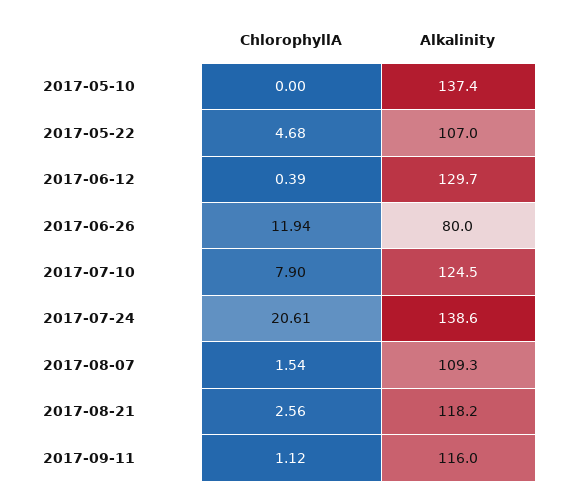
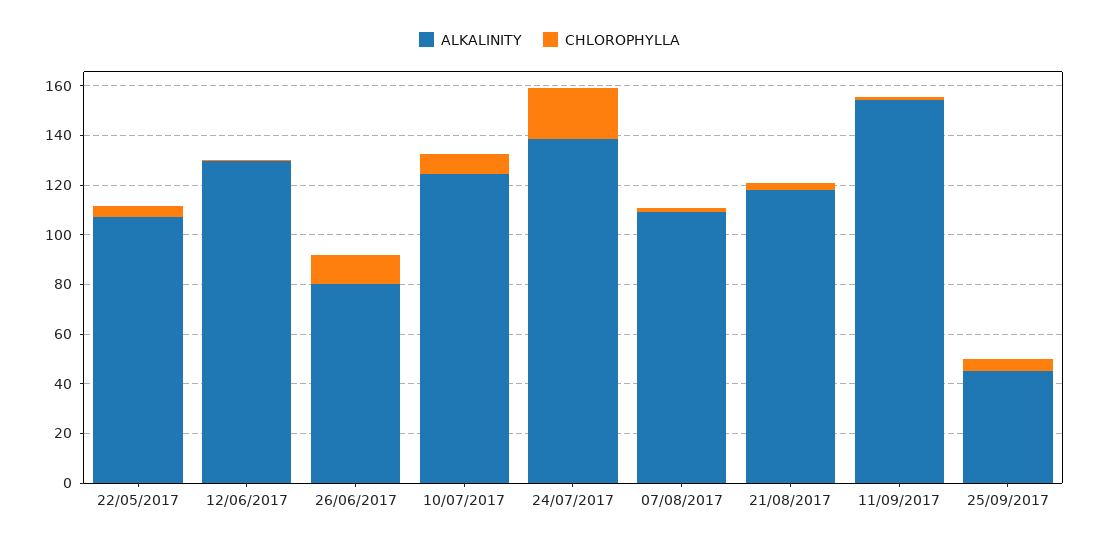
ChlorophyllA, 2017-05-10: 0 -> none
Alkalinity, 2017-05-10: 137.4 -> none
Alkalinity, 2017-09-11: 116 -> 155
Alkalinity, 25/09/2017: none -> 45
ChlorophyllA, 25/09/2017: none -> 5

